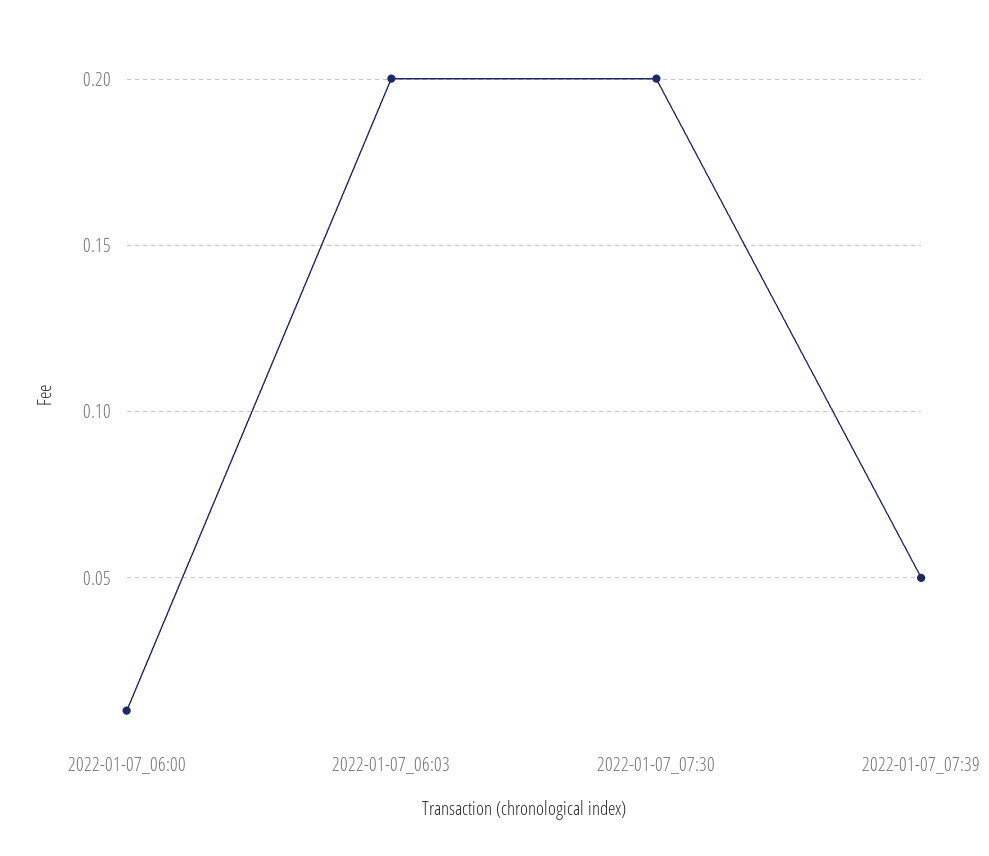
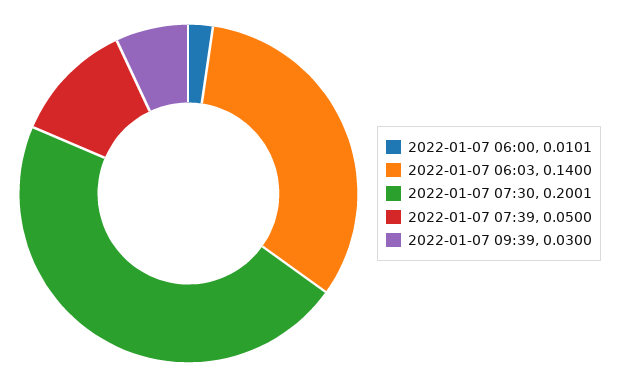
2022-01-07_06:03: 0.2 -> 0.14
2022-01-07 09:39: none -> 0.03

